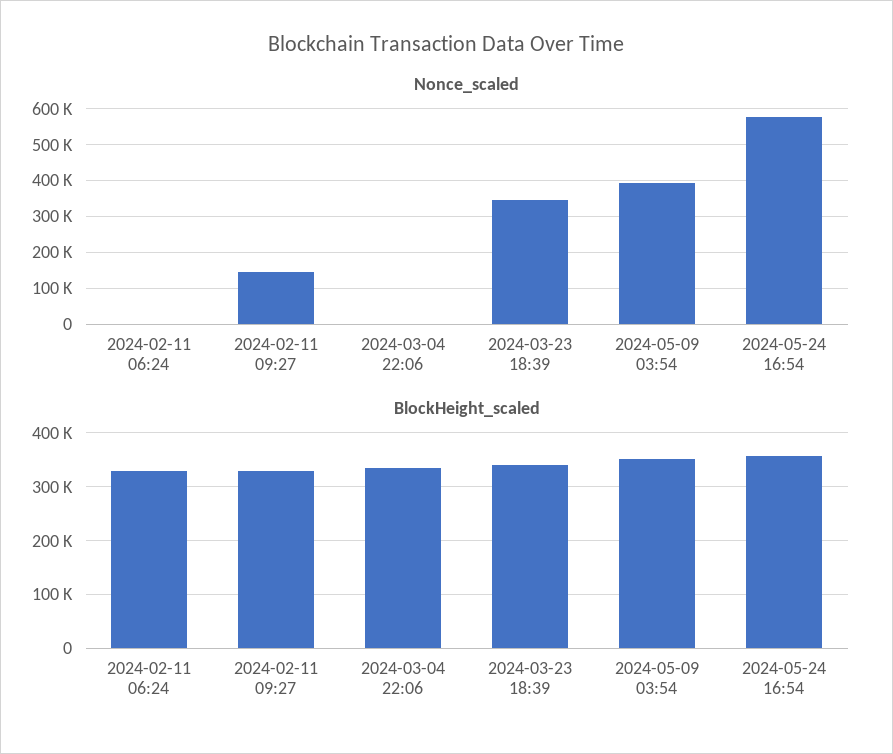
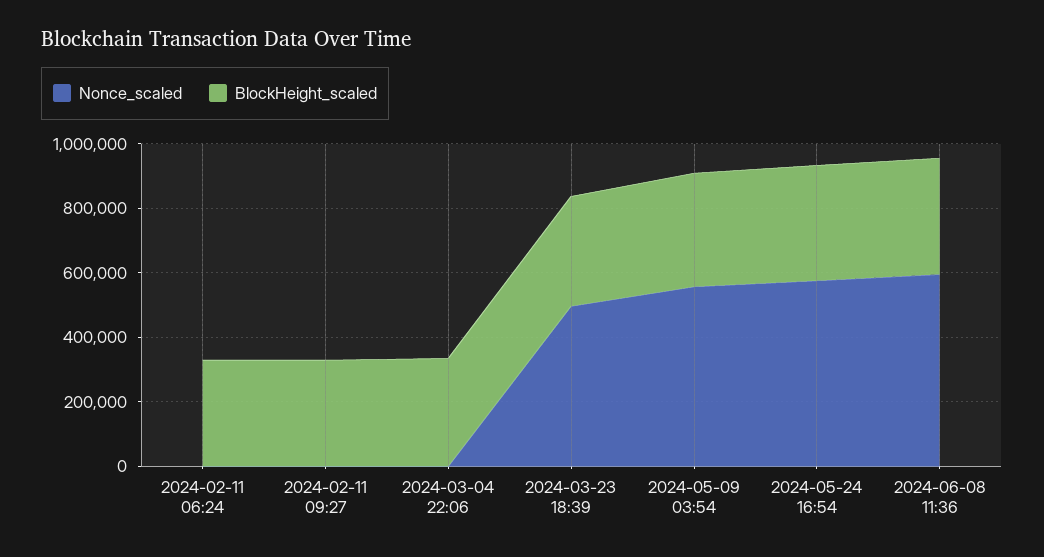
Nonce_scaled, 2024-02-11 09:27: 140000 -> 0
Nonce_scaled, 2024-03-23 18:39: 340000 -> 500000
Nonce_scaled, 2024-05-09 03:54: 400000 -> 550000
Nonce_scaled, 2024-06-08 11:36: none -> 600000
BlockHeight_scaled, 2024-06-08 11:36: none -> 350000

